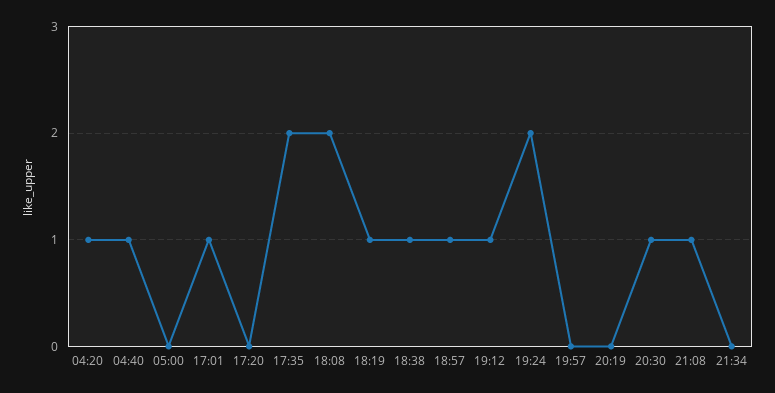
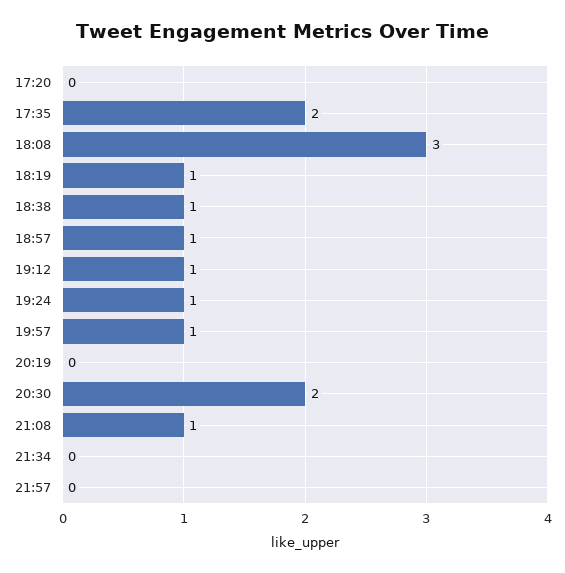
04:20: 1 -> none
04:40: 1 -> none
05:00: 0 -> none
17:01: 1 -> none
18:08: 2 -> 3
19:24: 2 -> 1
19:57: 0 -> 1
20:30: 1 -> 2
21:57: none -> 0

